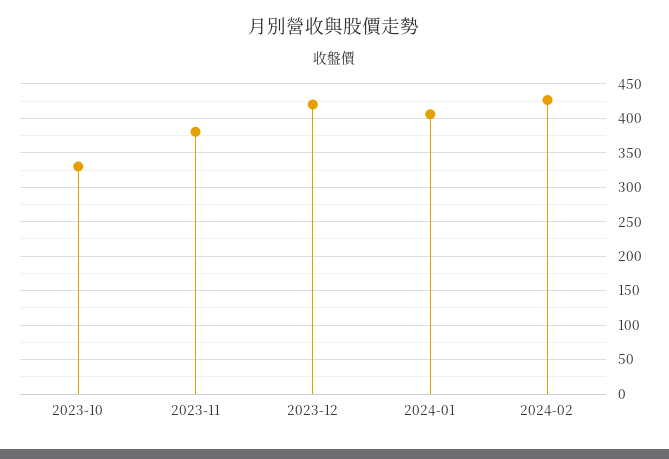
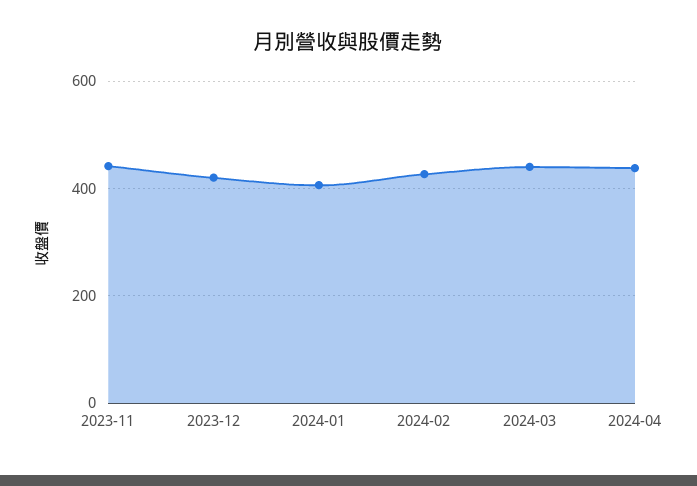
2023-10: 330 -> none
2023-11: 380 -> 440
2024-03: none -> 440
2024-04: none -> 440

